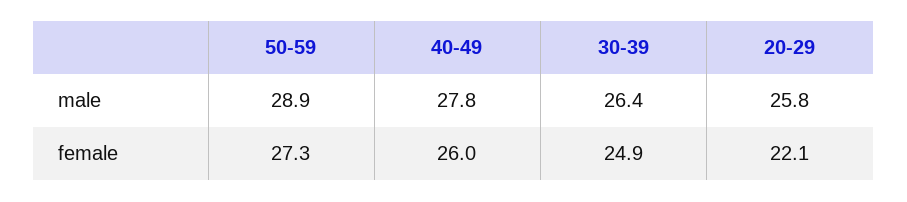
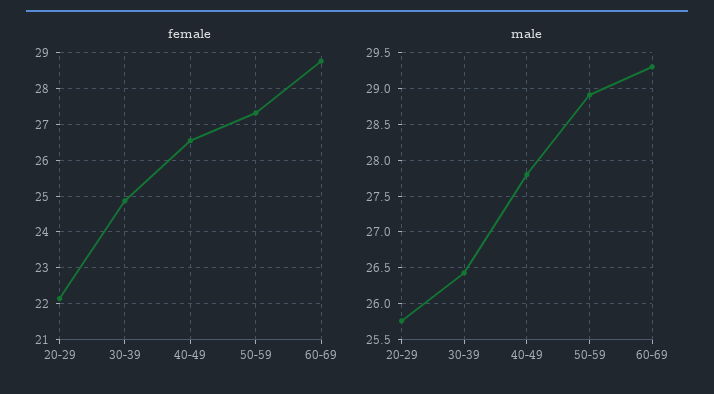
female, 40-49: 26 -> 26.6
female, 60-69: none -> 28.8
male, 60-69: none -> 29.3

